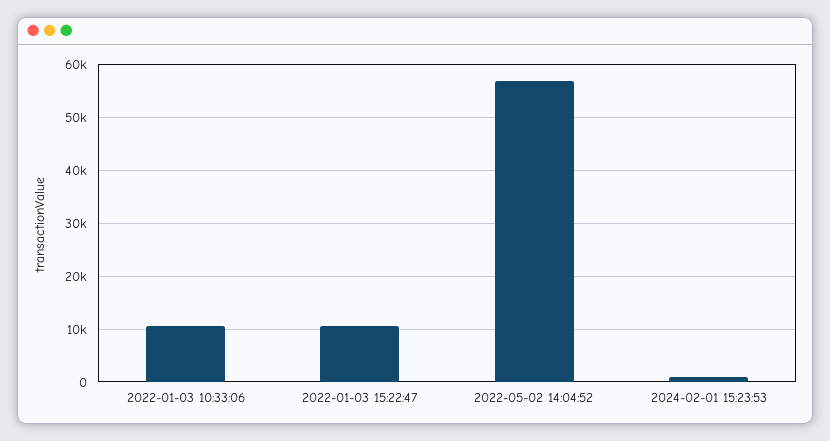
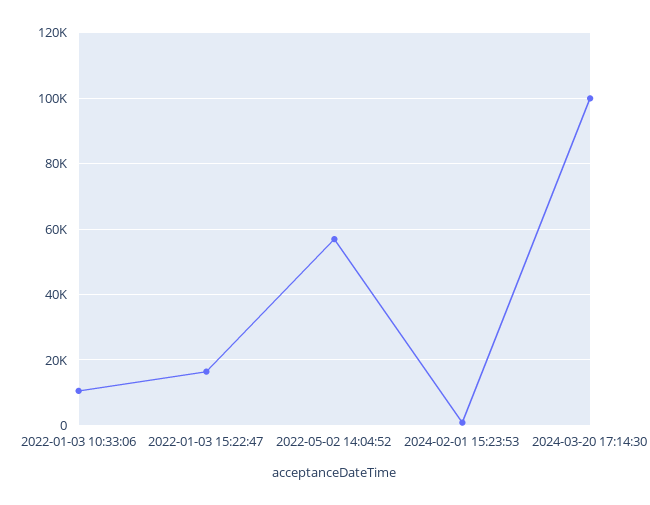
2022-01-03 15:22:47: 10000 -> 16000
2024-03-20 17:14:30: none -> 100000

